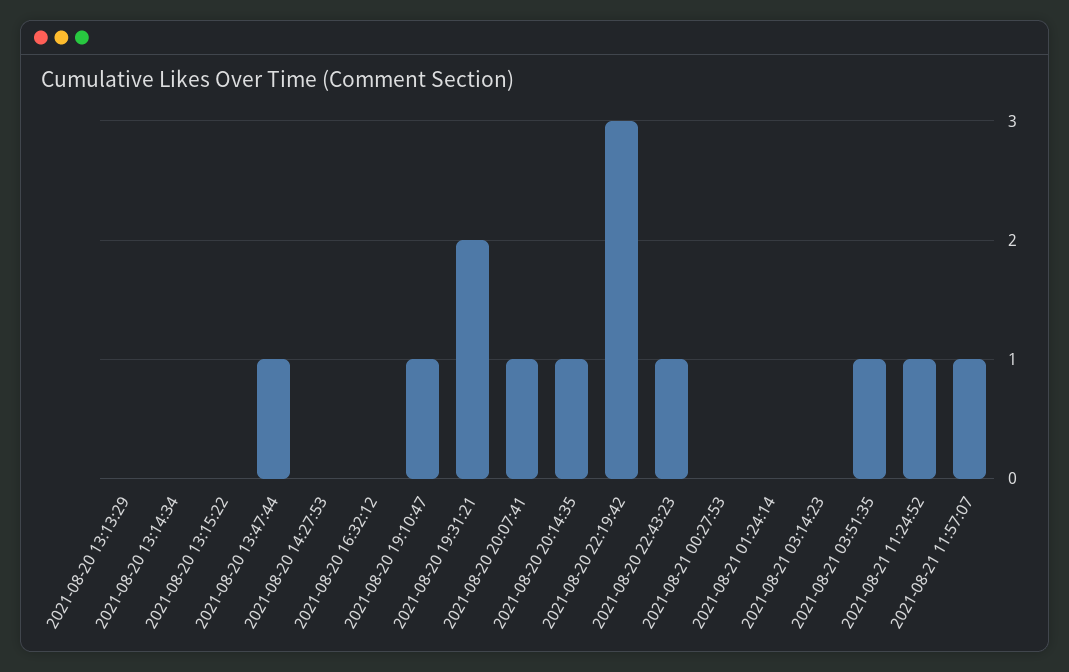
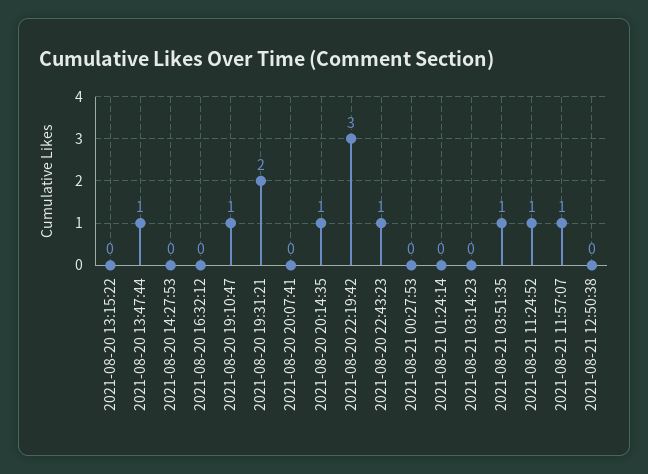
2021-08-20 13:13:29: 0 -> none
2021-08-20 13:14:34: 0 -> none
2021-08-20 20:07:41: 1 -> 0
2021-08-21 12:50:38: none -> 0

